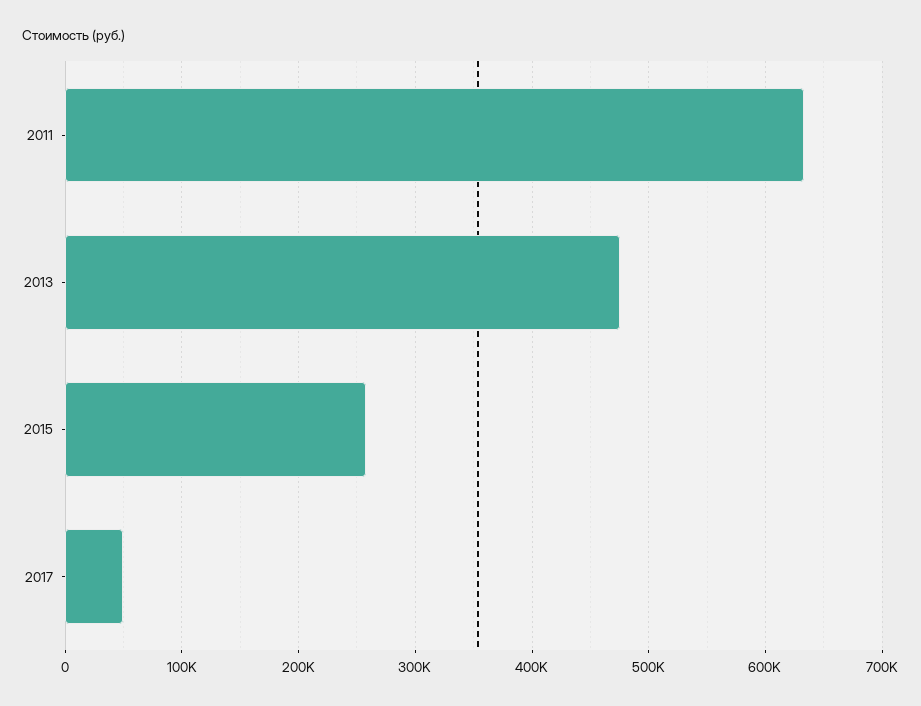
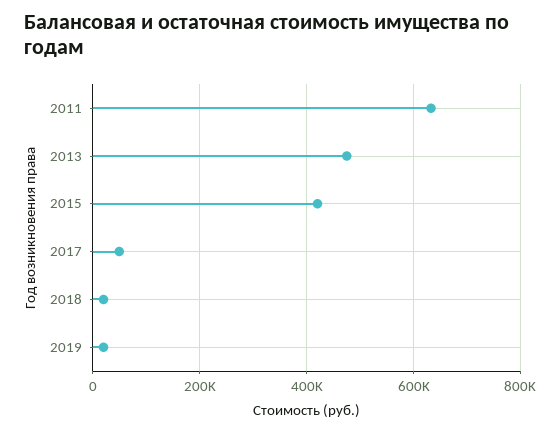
2015: 260000 -> 420000
2018: none -> 20000
2019: none -> 20000

